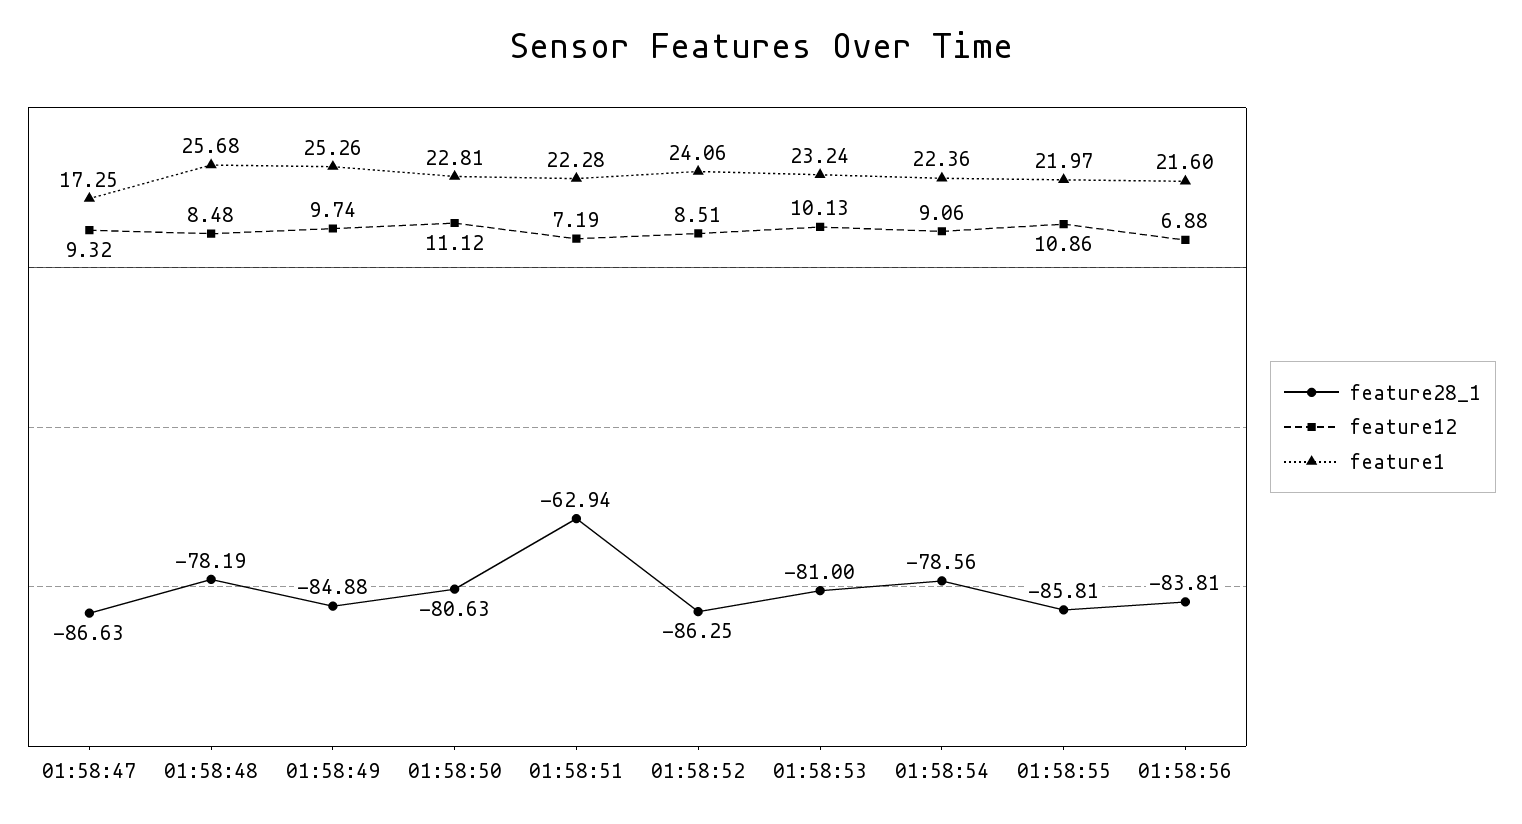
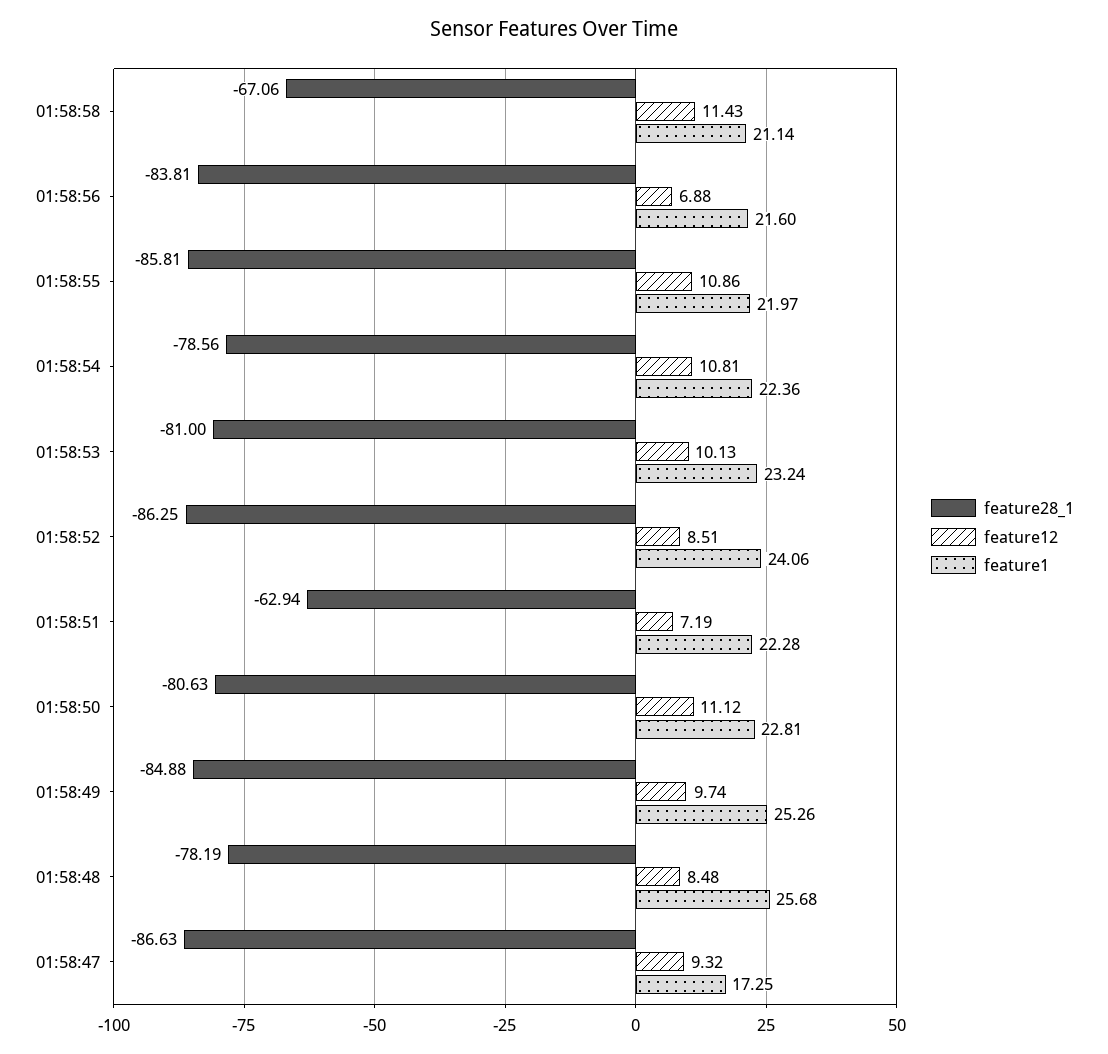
feature12, 01:58:54: 9.06 -> 10.81
feature28_1, 01:58:58: none -> -67.06
feature12, 01:58:58: none -> 11.43
feature1, 01:58:58: none -> 21.14

